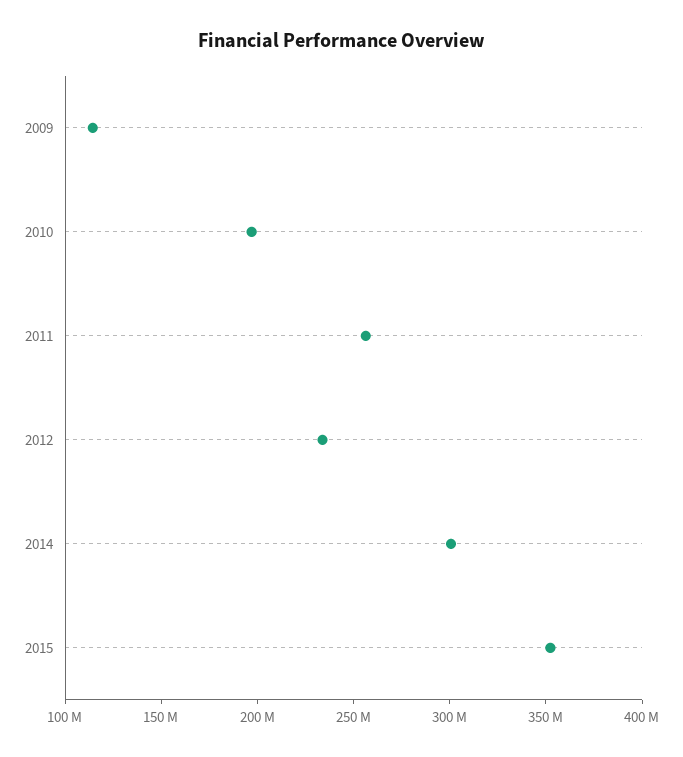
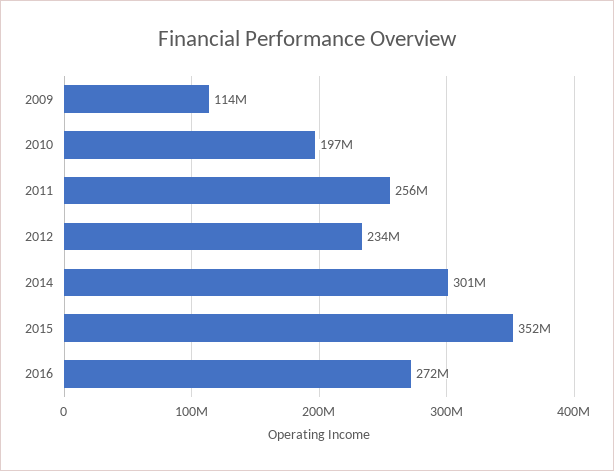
2016: none -> 272000000

